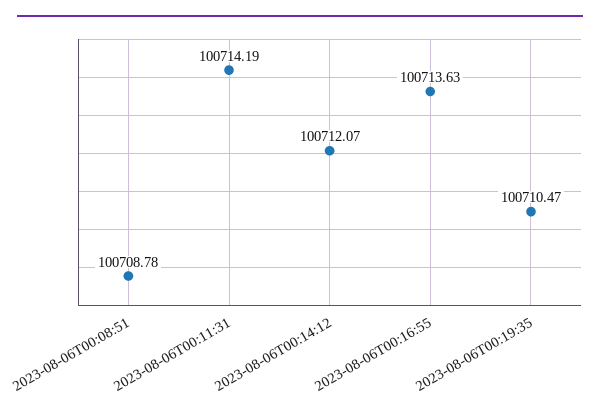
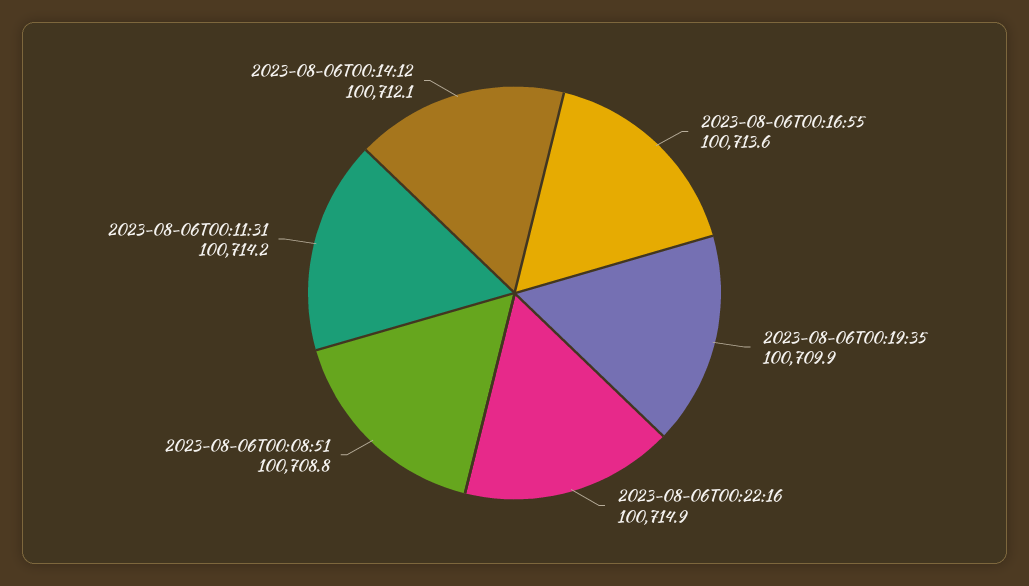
2023-08-06T00:19:35: 100710.47 -> 100709.9
2023-08-06T00:22:16: none -> 100714.9

